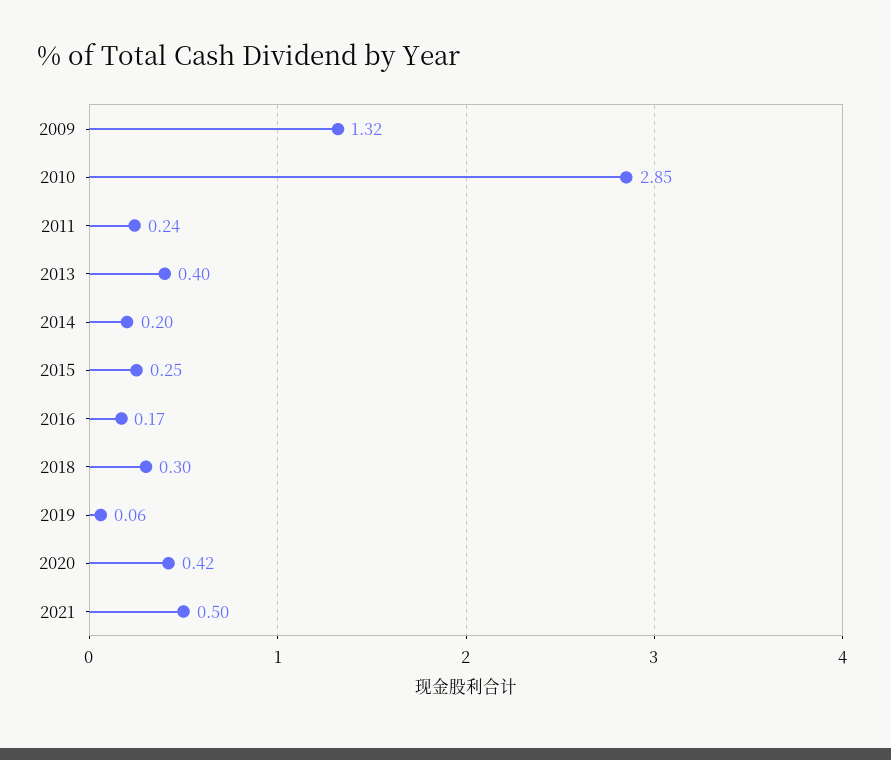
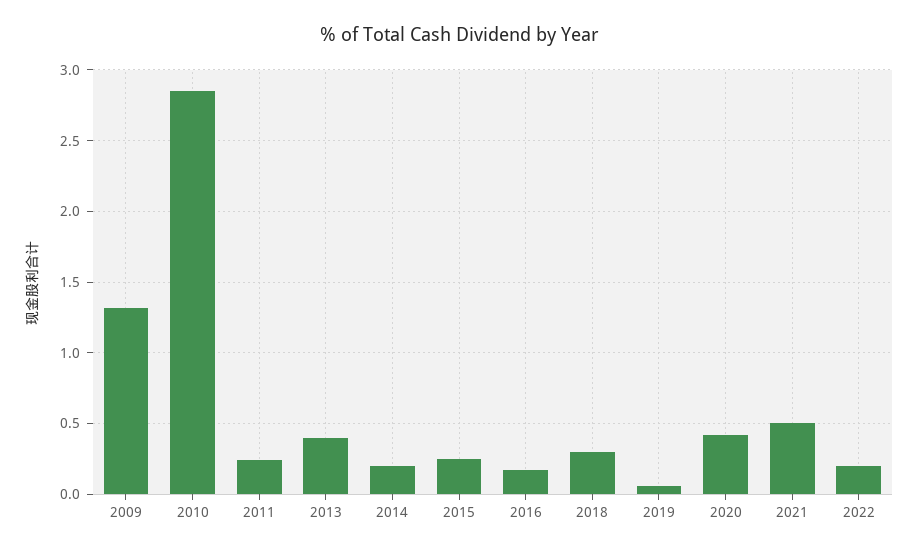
2022: none -> 0.2

